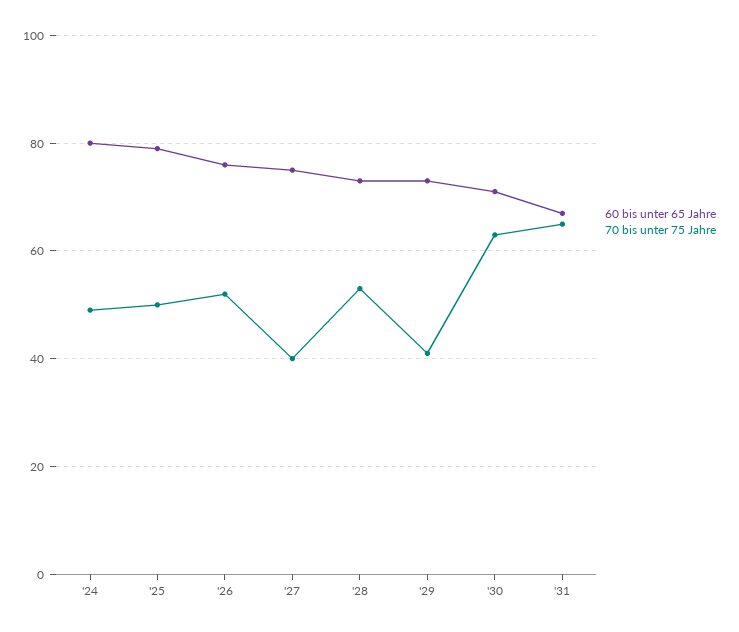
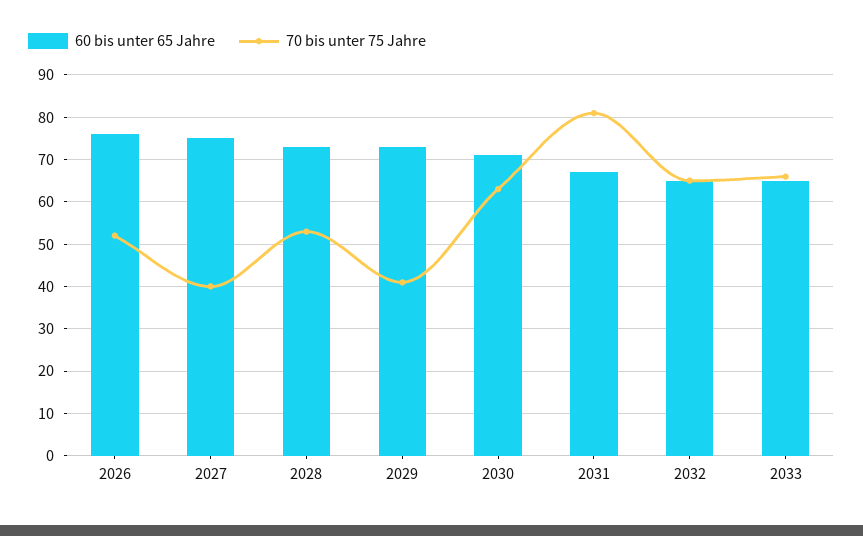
60 bis unter 65 Jahre, '24: 80 -> none
70 bis unter 75 Jahre, '24: 50 -> none
60 bis unter 65 Jahre, '25: 80 -> none
70 bis unter 75 Jahre, '25: 50 -> none
70 bis unter 75 Jahre, '31: 65 -> 80
60 bis unter 65 Jahre, 2032: none -> 65
70 bis unter 75 Jahre, 2032: none -> 65
60 bis unter 65 Jahre, 2033: none -> 65
70 bis unter 75 Jahre, 2033: none -> 65

